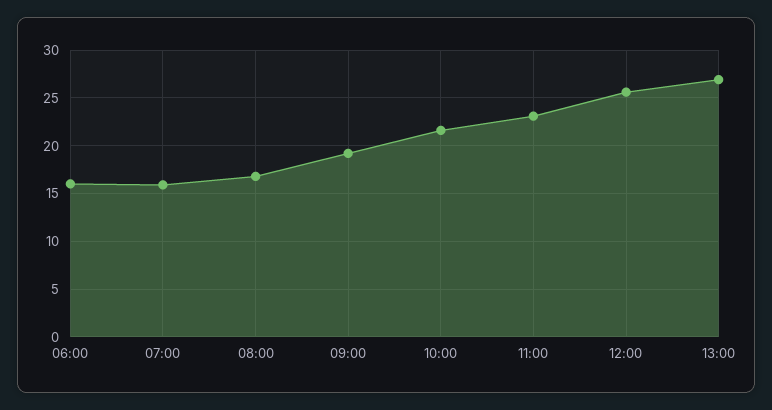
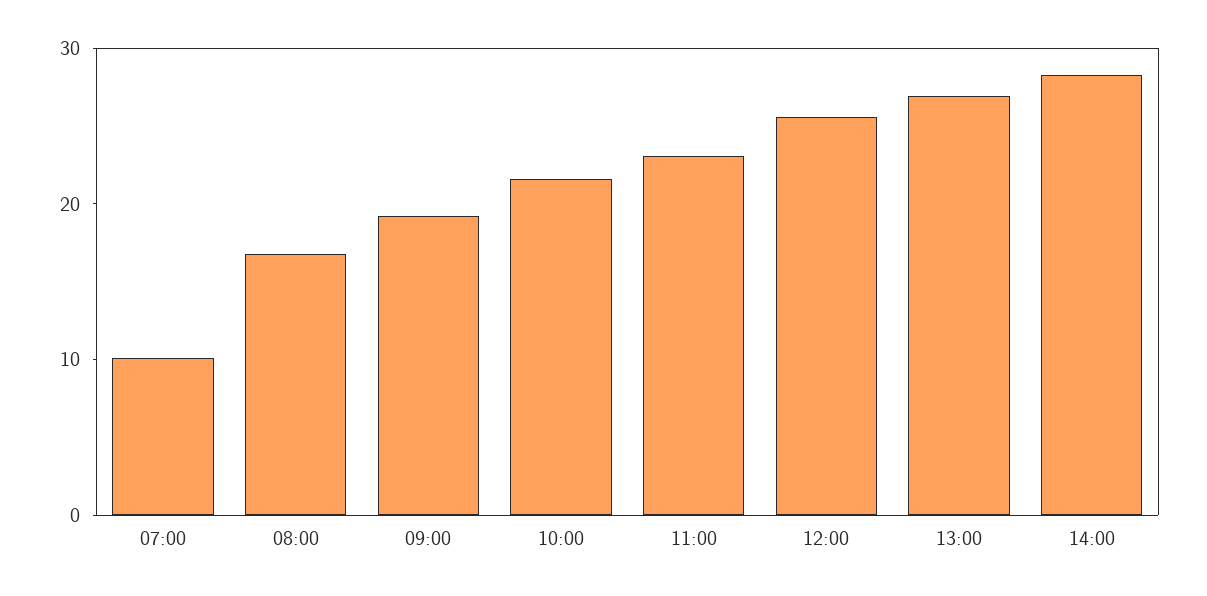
06:00: 16 -> none
07:00: 16 -> 10
14:00: none -> 28

